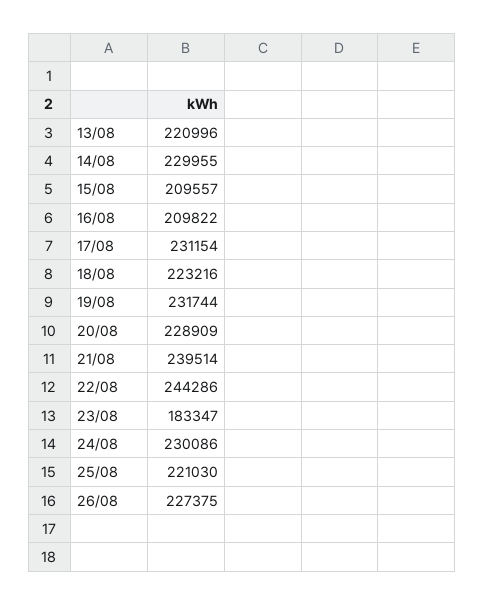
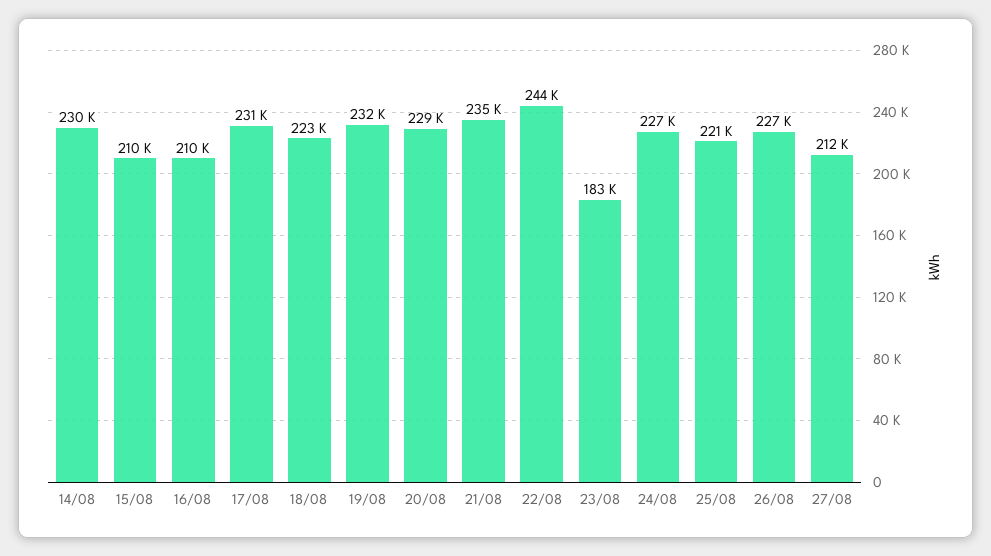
13/08: 220996 -> none
21/08: 239514 -> 235000
24/08: 230086 -> 227000
27/08: none -> 212000

